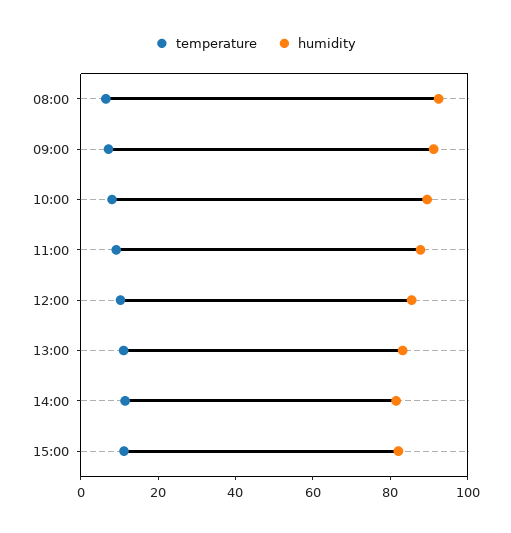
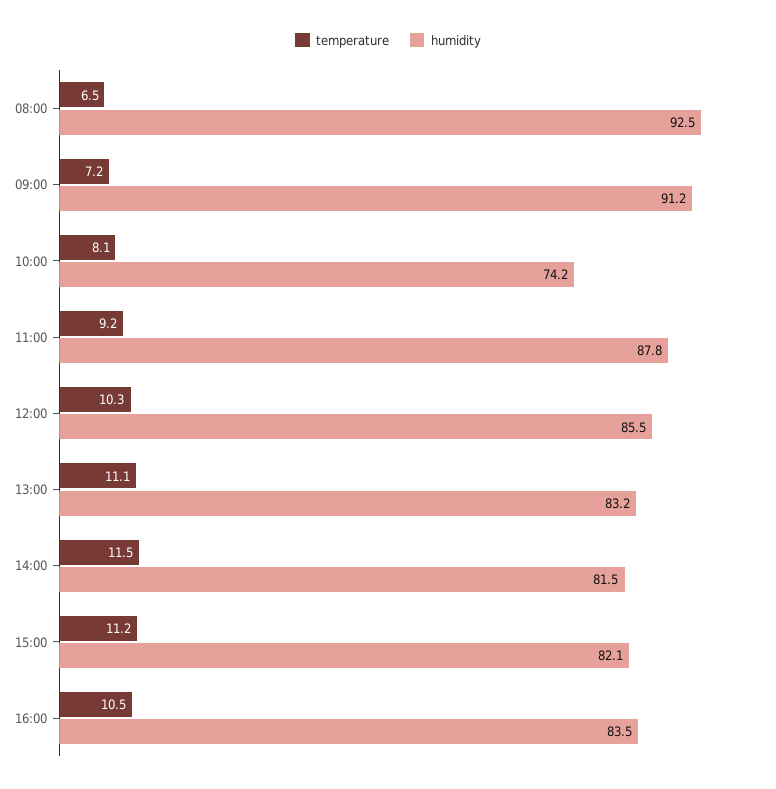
humidity, 10:00: 90 -> 74.2
temperature, 16:00: none -> 10.5
humidity, 16:00: none -> 83.5

